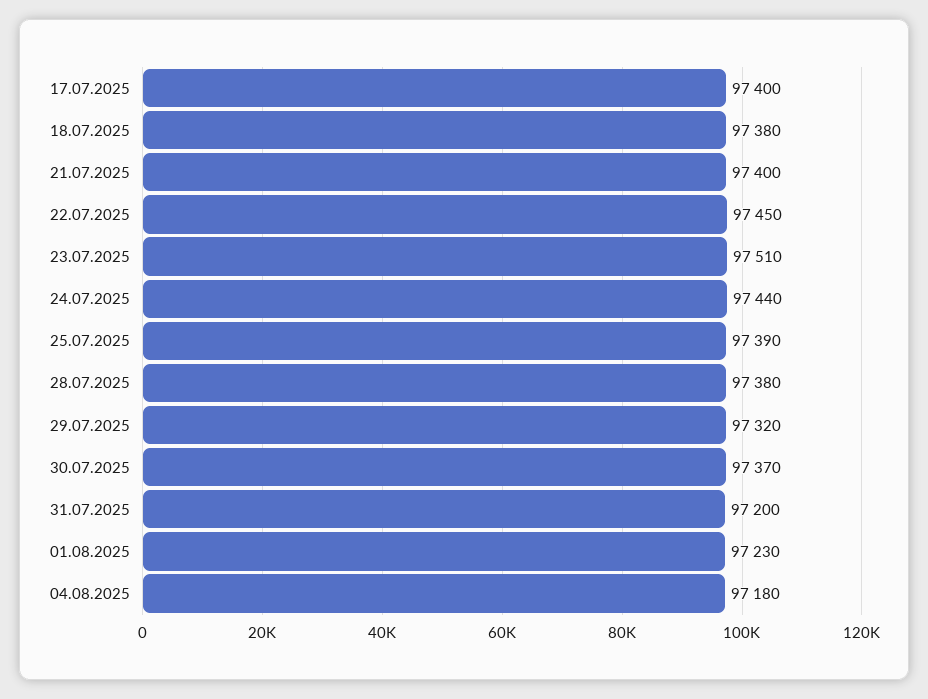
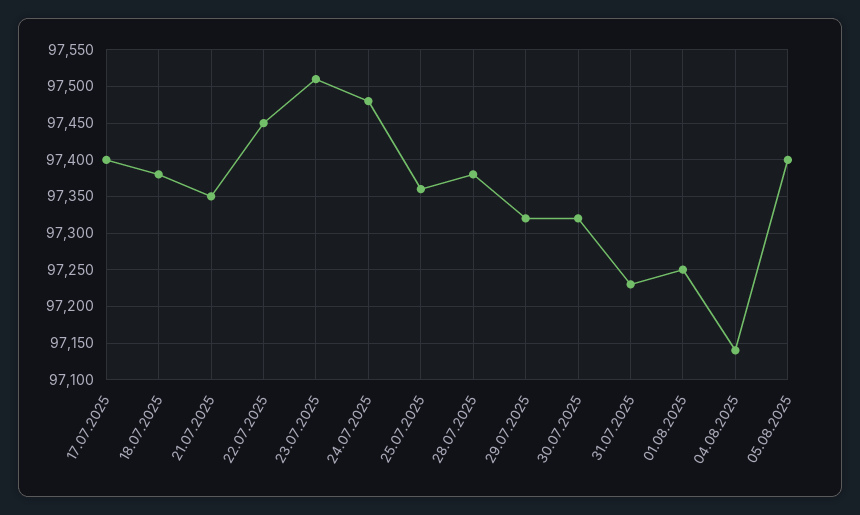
21.07.2025: 97400 -> 97350
24.07.2025: 97440 -> 97480
25.07.2025: 97390 -> 97360
30.07.2025: 97370 -> 97320
31.07.2025: 97200 -> 97230
01.08.2025: 97230 -> 97250
04.08.2025: 97180 -> 97140
05.08.2025: none -> 97400

